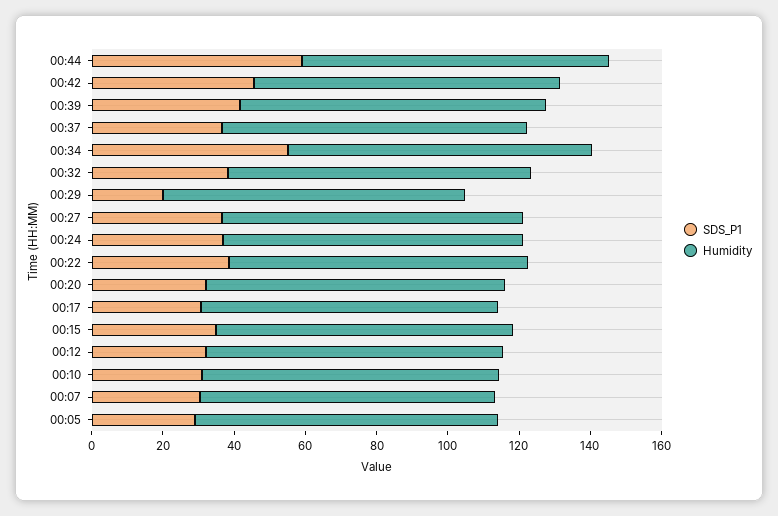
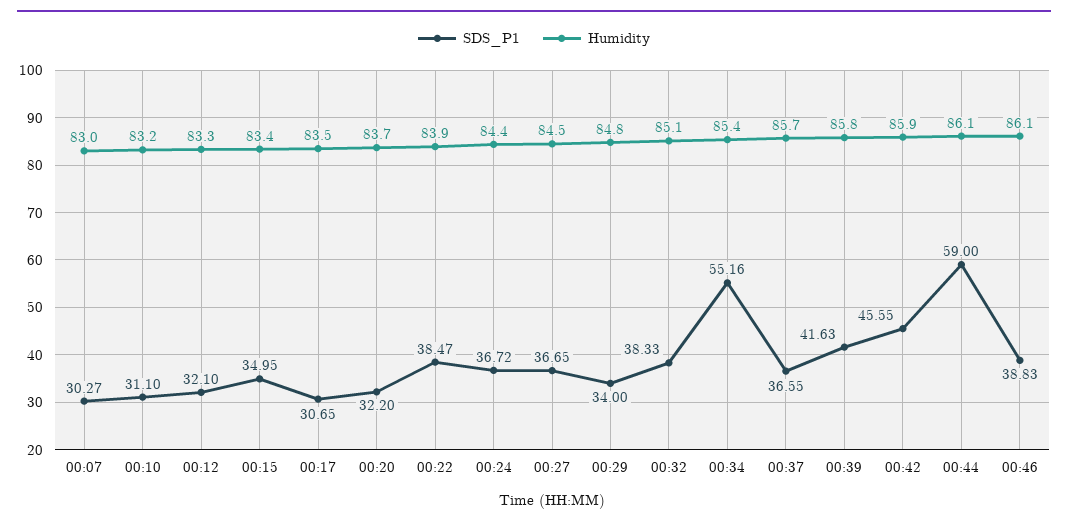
SDS_P1, 00:29: 20 -> 34
SDS_P1, 00:05: 30 -> none
Humidity, 00:05: 85 -> none
SDS_P1, 00:46: none -> 38.83
Humidity, 00:46: none -> 86.1

